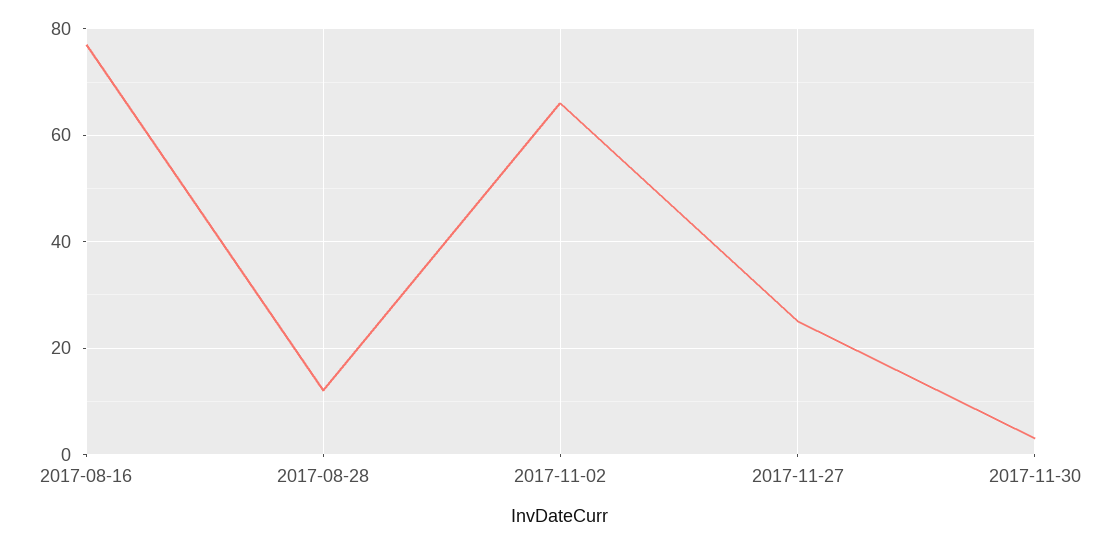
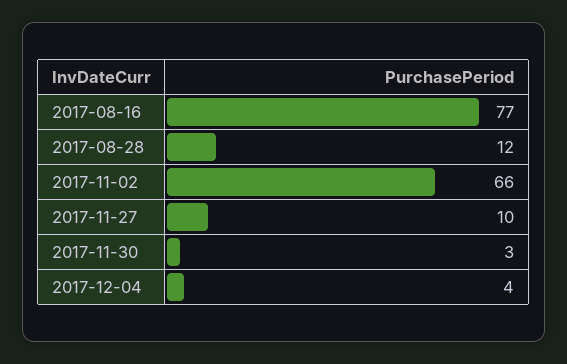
2017-11-27: 25 -> 10
2017-12-04: none -> 4

